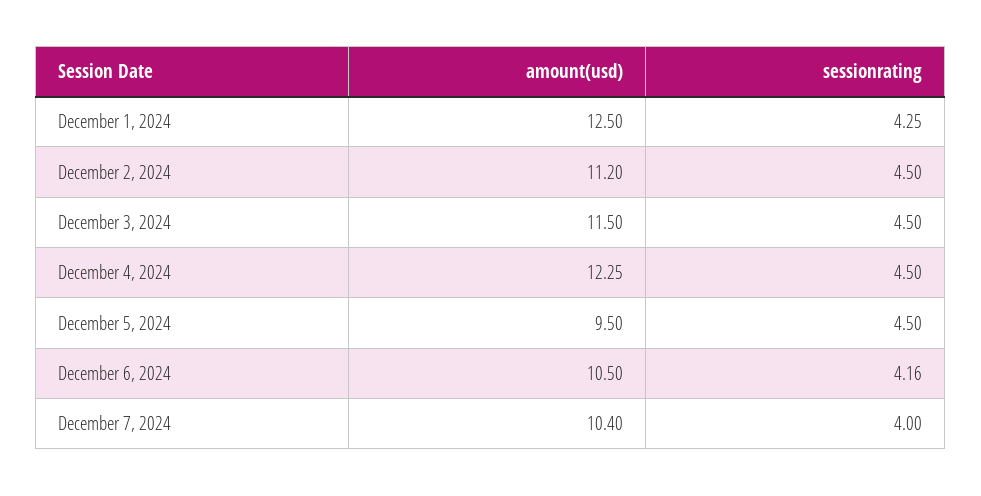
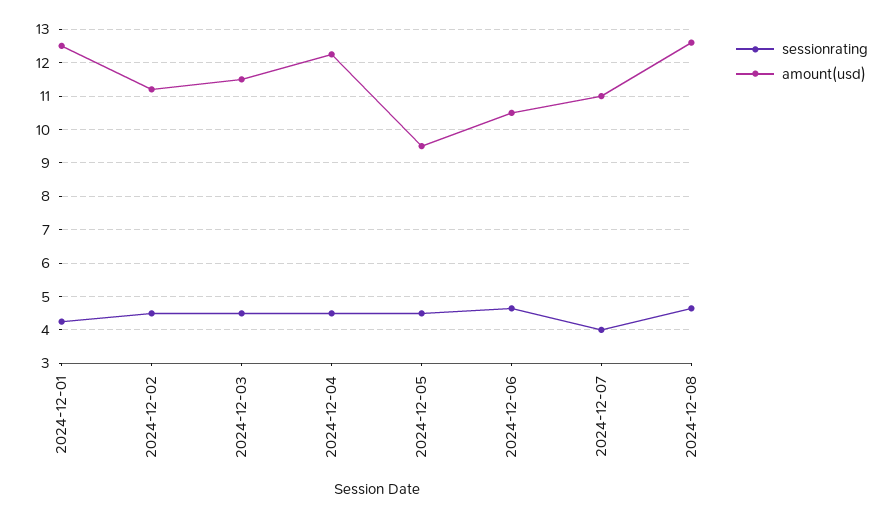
sessionrating, December 6, 2024: 4.16 -> 4.6
amount(usd), December 7, 2024: 10.4 -> 11
sessionrating, 2024-12-08: none -> 4.6
amount(usd), 2024-12-08: none -> 12.6

